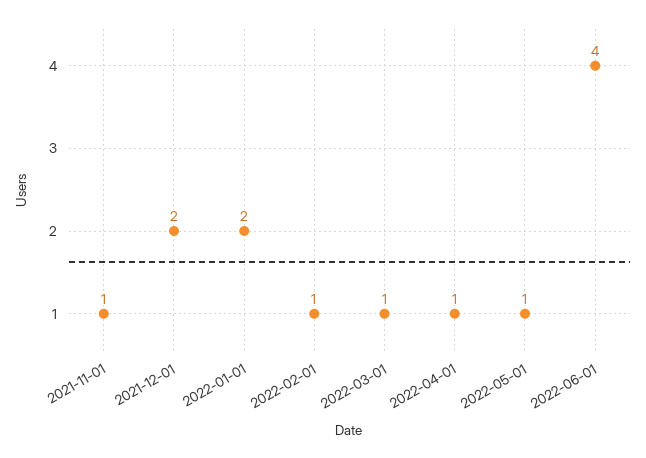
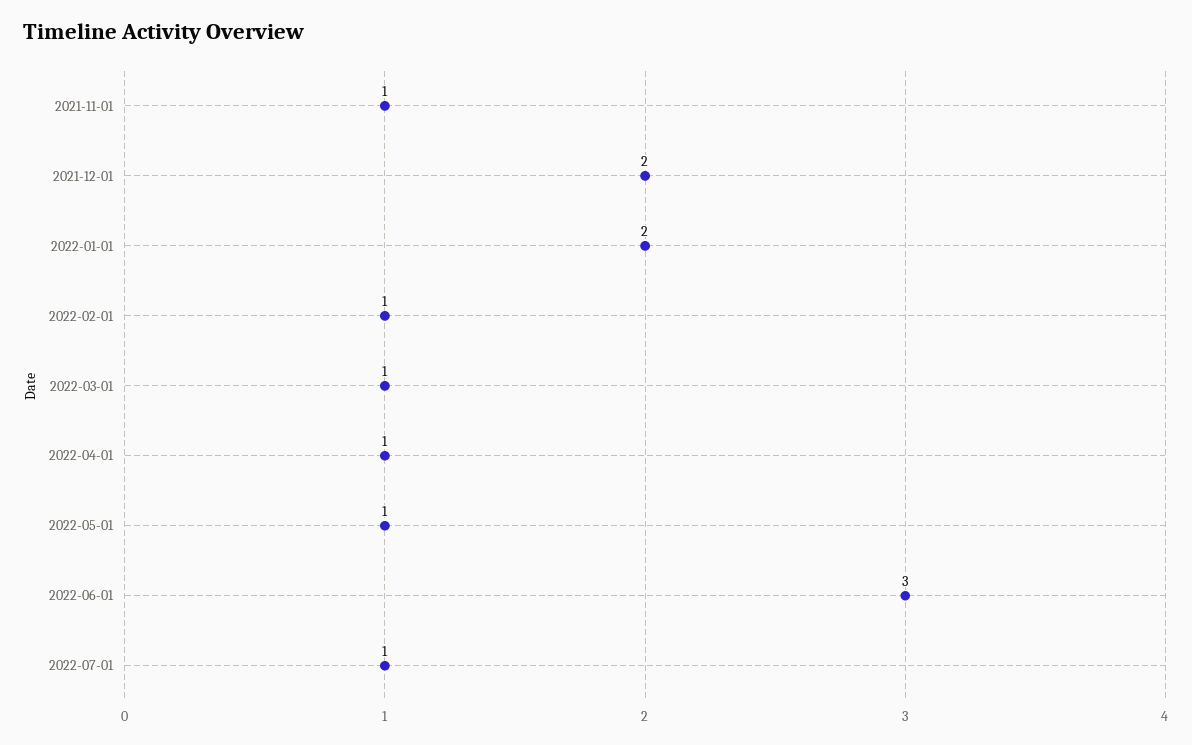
2022-06-01: 4 -> 3
2022-07-01: none -> 1

